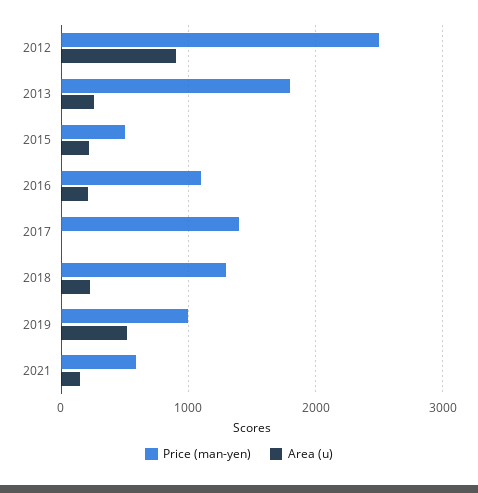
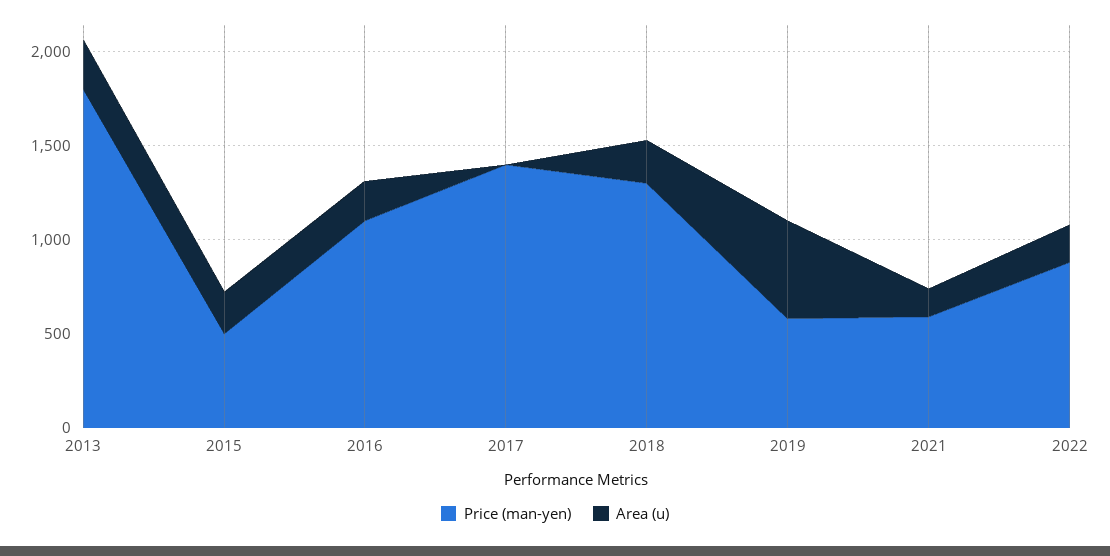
Price (man-yen), 2012: 2500 -> none
Area (u), 2012: 900 -> none
Price (man-yen), 2019: 1000 -> 600
Price (man-yen), 2022: none -> 900
Area (u), 2022: none -> 200

